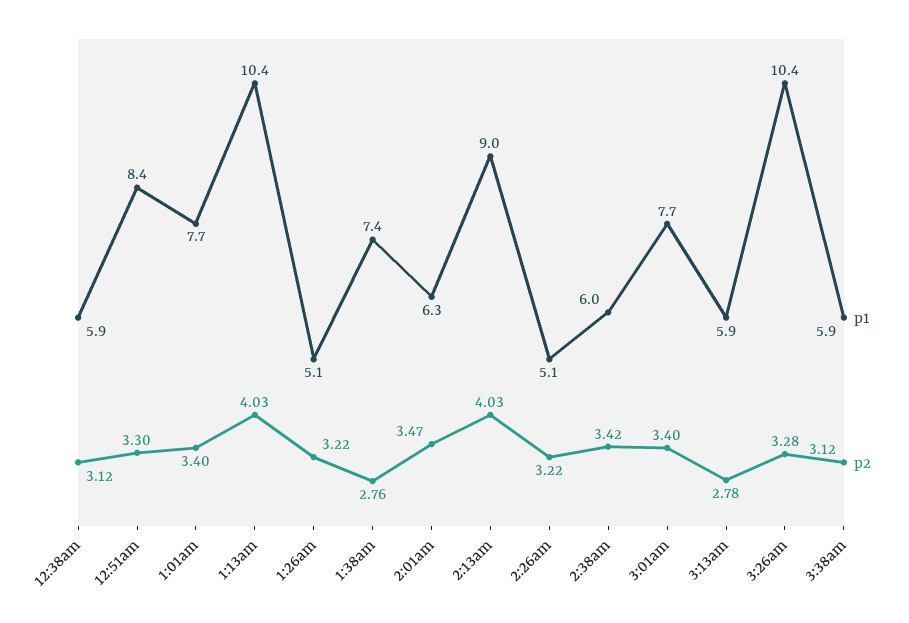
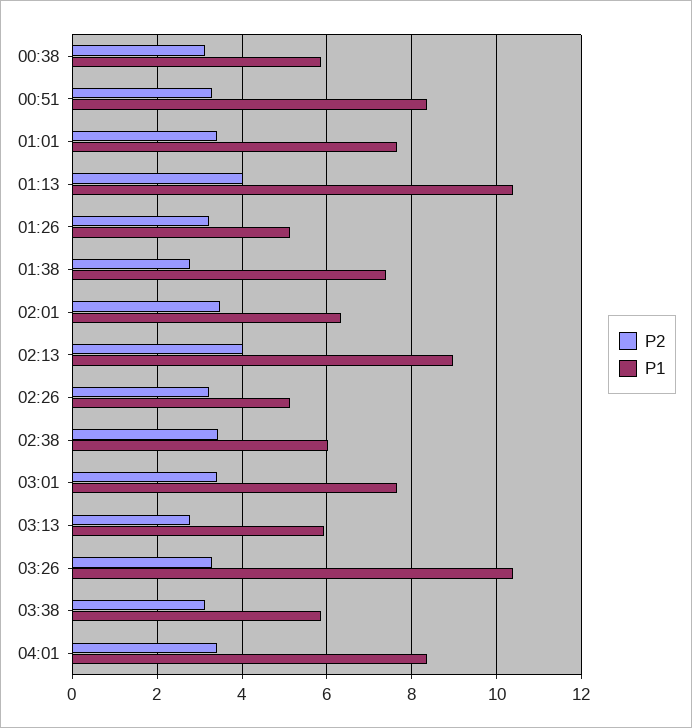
p2, 04:01: none -> 3.4
p1, 04:01: none -> 8.4

